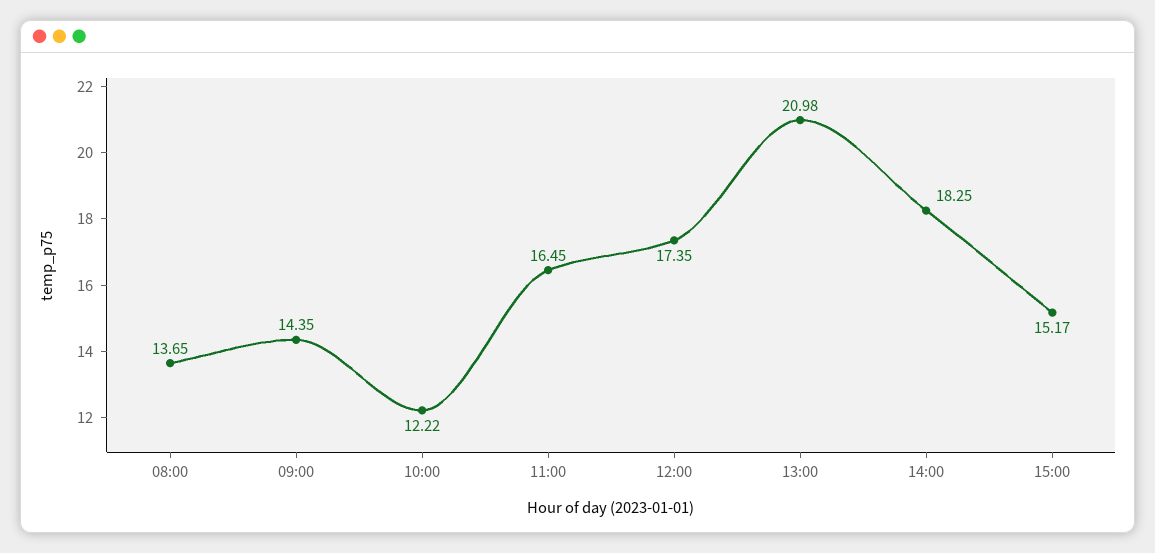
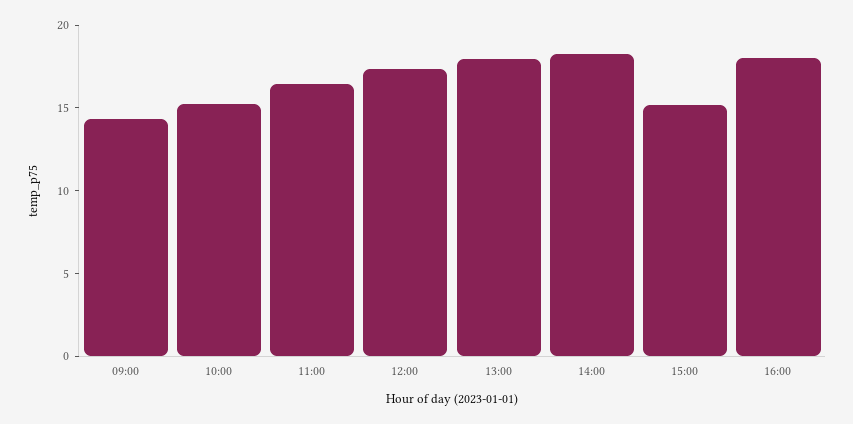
08:00: 13.65 -> none
10:00: 12.22 -> 15
13:00: 20.98 -> 18
16:00: none -> 18

